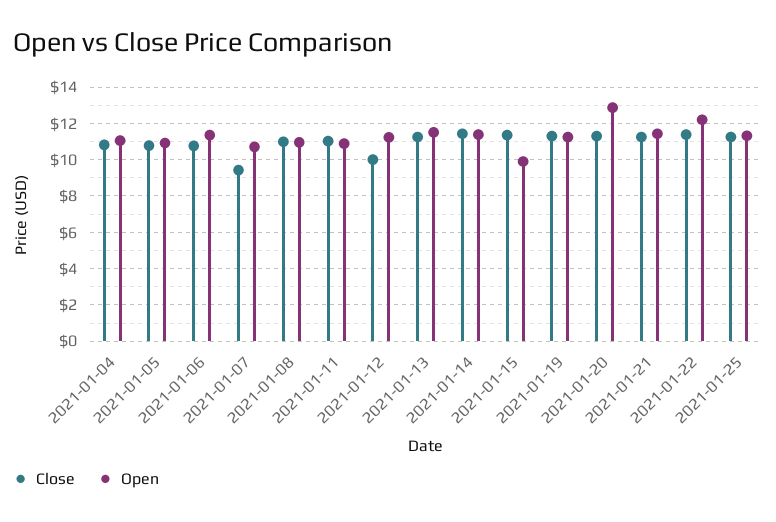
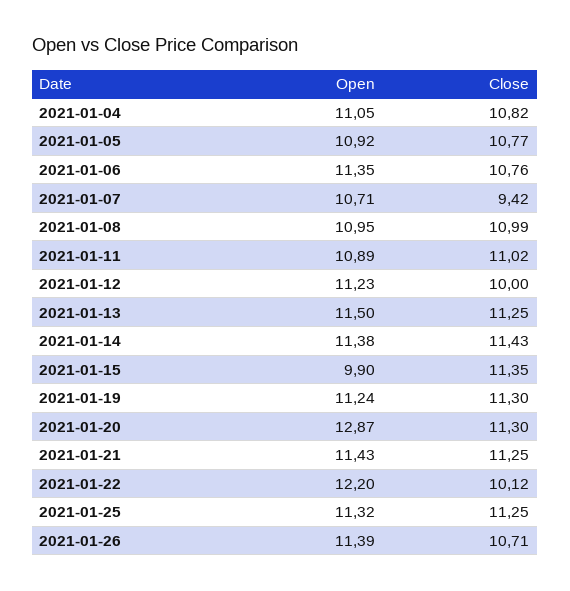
Close, 2021-01-22: 11.5 -> 10.12
Open, 2021-01-26: none -> 11.39
Close, 2021-01-26: none -> 10.71

